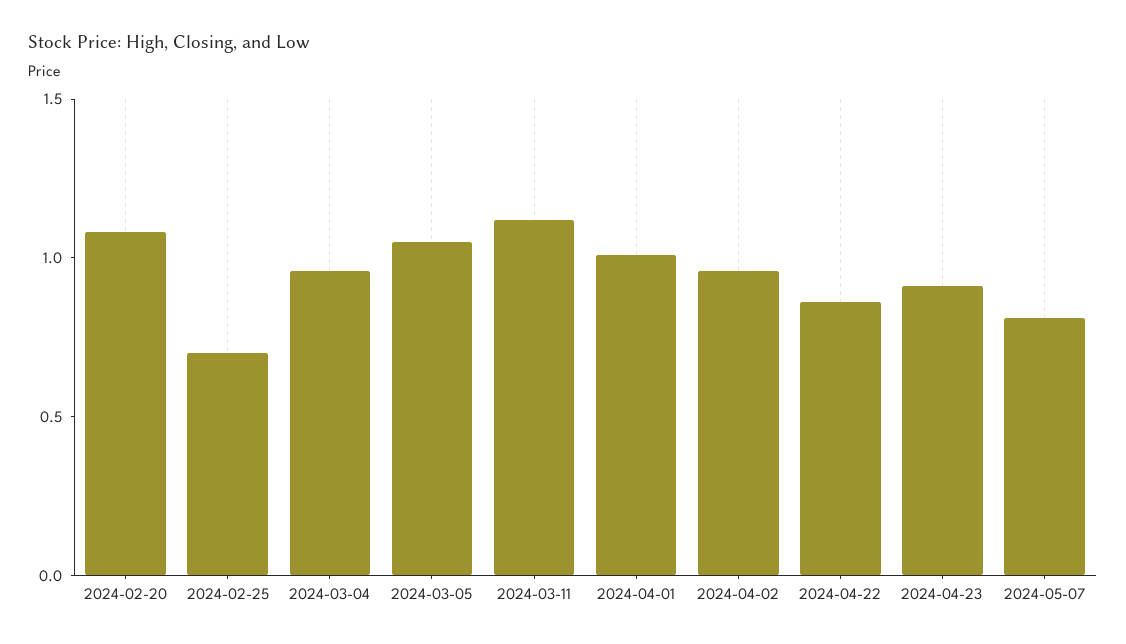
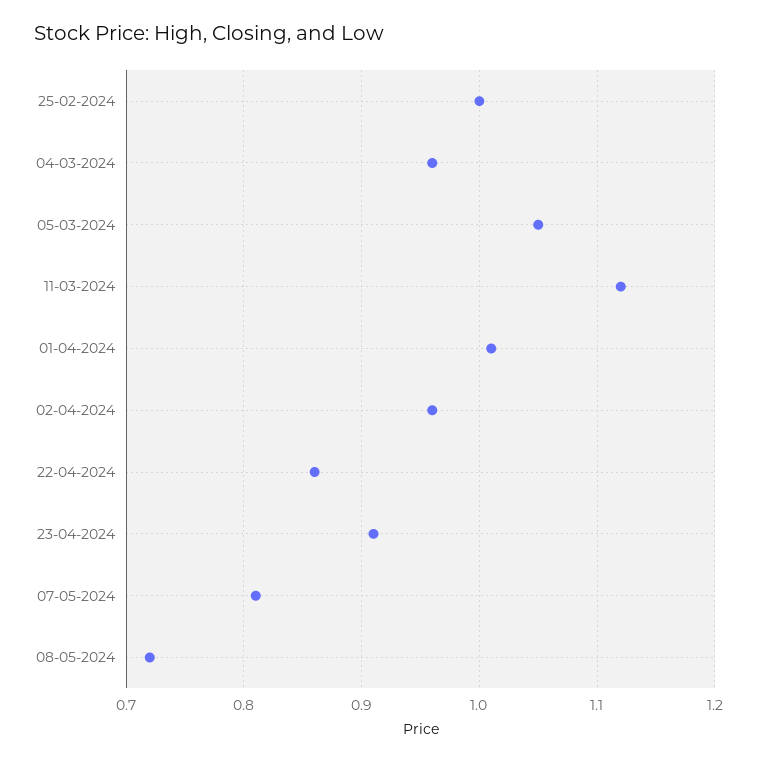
2024-02-20: 1.1 -> none
2024-02-25: 0.7 -> 1
08-05-2024: none -> 0.72

